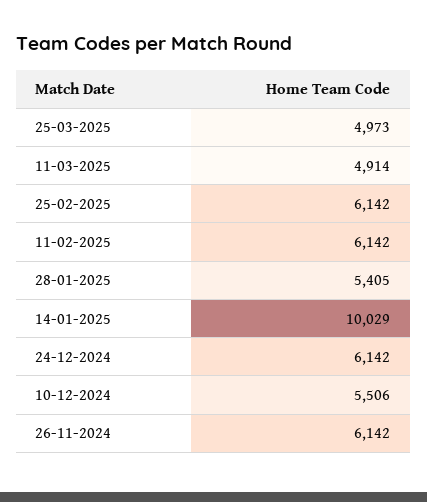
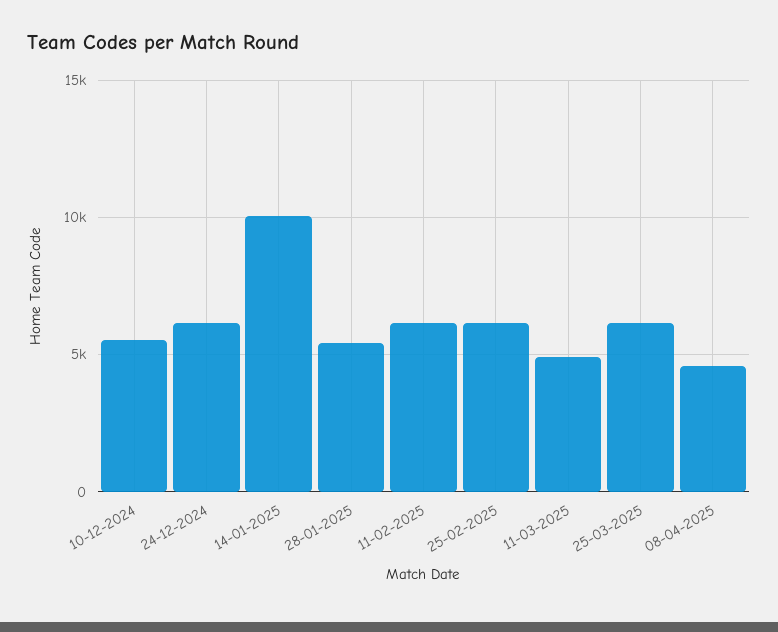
25-03-2025: 4973 -> 6000
26-11-2024: 6142 -> none
08-04-2025: none -> 4500

